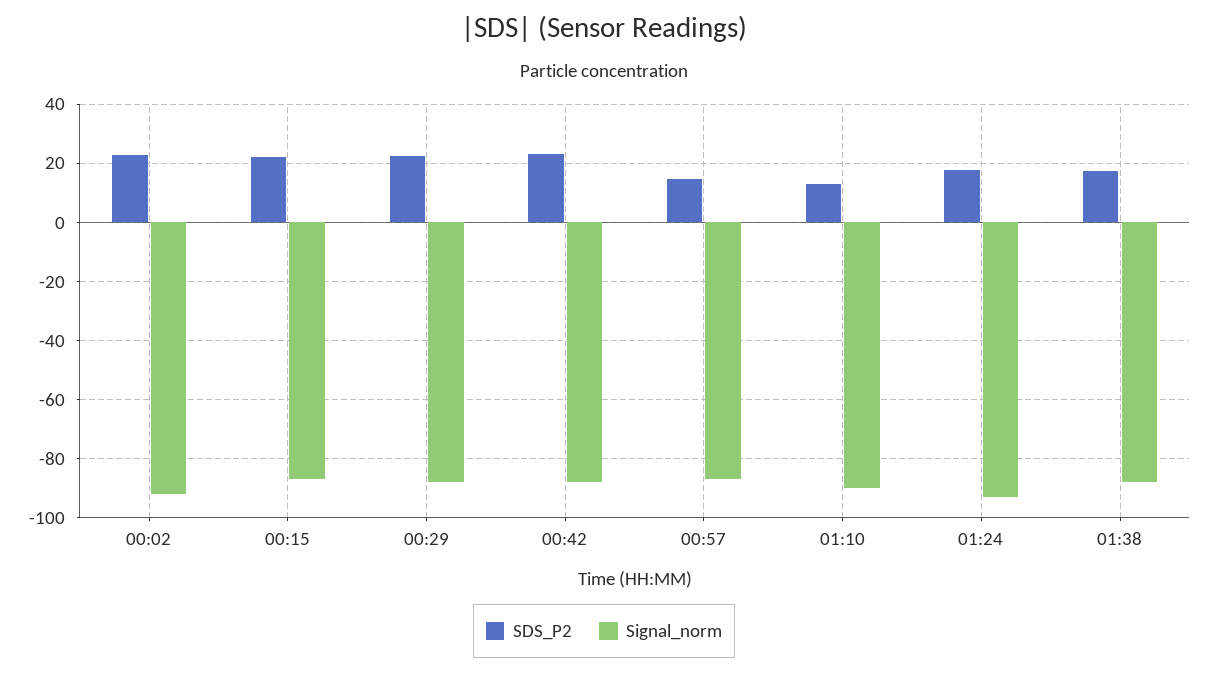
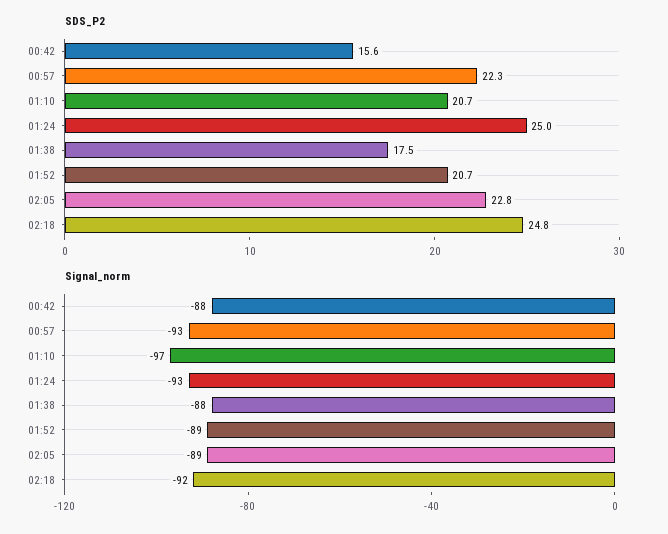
SDS_P2, 00:02: 22.5 -> none
Signal_norm, 00:02: -92.5 -> none
SDS_P2, 00:15: 22.5 -> none
Signal_norm, 00:15: -87.5 -> none
SDS_P2, 00:29: 22.5 -> none
Signal_norm, 00:29: -87.5 -> none
SDS_P2, 00:42: 22.5 -> 15.6
SDS_P2, 00:57: 15 -> 22.3
Signal_norm, 00:57: -87.5 -> -93
SDS_P2, 01:10: 12.5 -> 20.7
Signal_norm, 01:10: -90 -> -97
SDS_P2, 01:24: 17.5 -> 25
SDS_P2, 01:52: none -> 20.7
SDS_P2, 02:05: none -> 22.8
SDS_P2, 02:18: none -> 24.8
Signal_norm, 01:52: none -> -89
Signal_norm, 02:05: none -> -89
Signal_norm, 02:18: none -> -92

